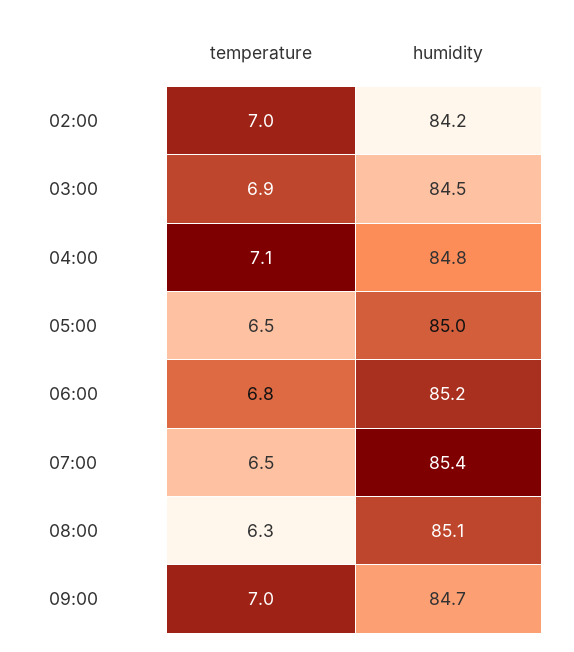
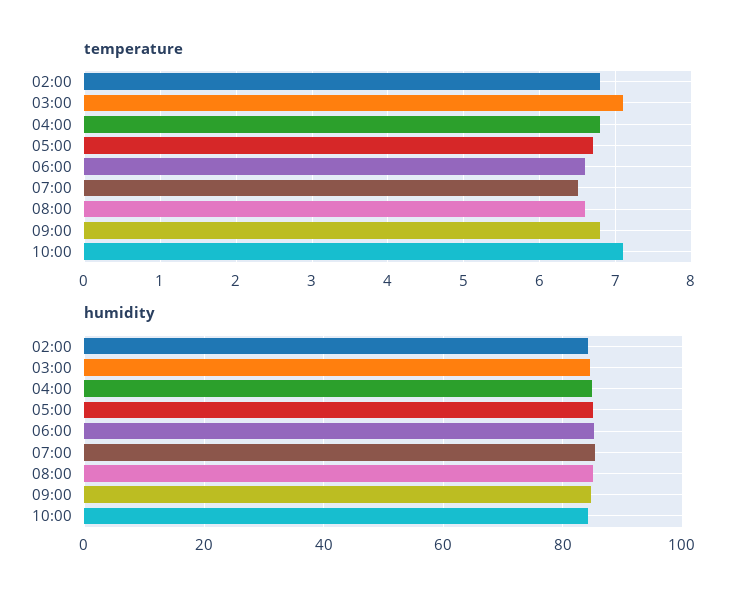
temperature, 02:00: 7 -> 6.8
temperature, 03:00: 6.9 -> 7.1
temperature, 04:00: 7.1 -> 6.8
temperature, 05:00: 6.5 -> 6.7
temperature, 06:00: 6.8 -> 6.6
temperature, 08:00: 6.3 -> 6.6
temperature, 09:00: 7 -> 6.8
temperature, 10:00: none -> 7.1
humidity, 10:00: none -> 84

